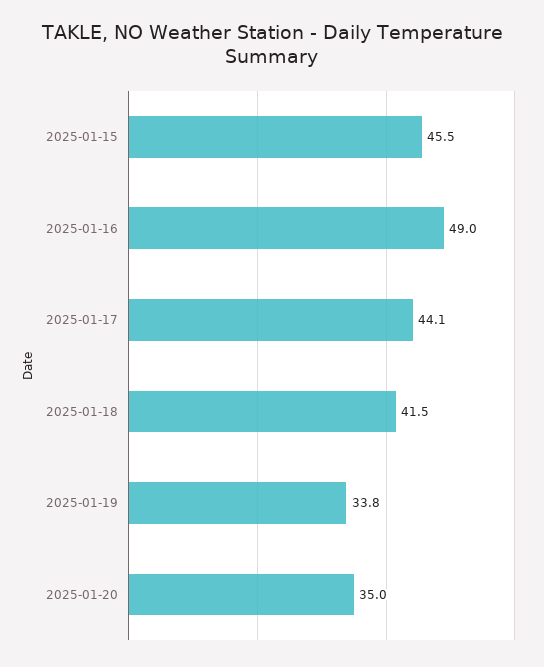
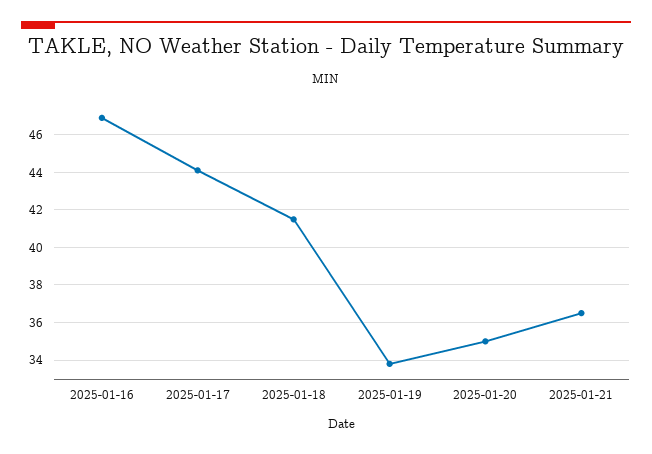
2025-01-15: 45.5 -> none
2025-01-16: 49 -> 47
2025-01-21: none -> 36.5

